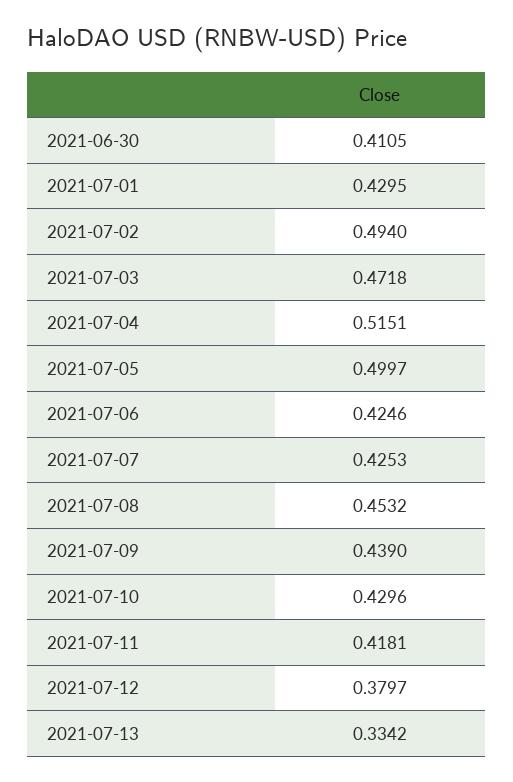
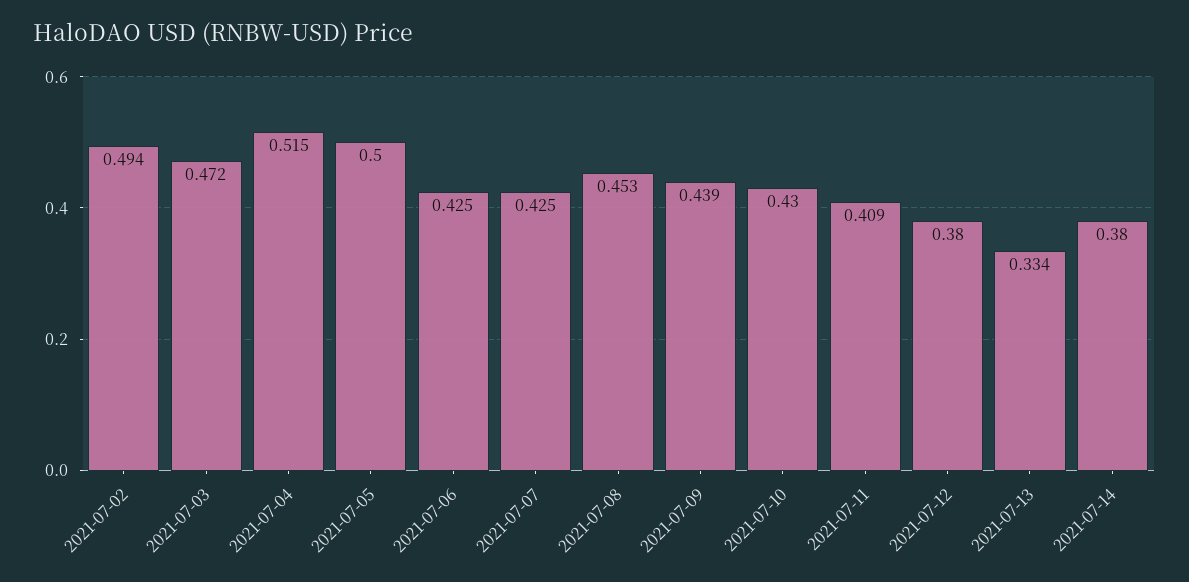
2021-06-30: 0.4105 -> none
2021-07-01: 0.4295 -> none
2021-07-11: 0.4181 -> 0.409
2021-07-14: none -> 0.38

